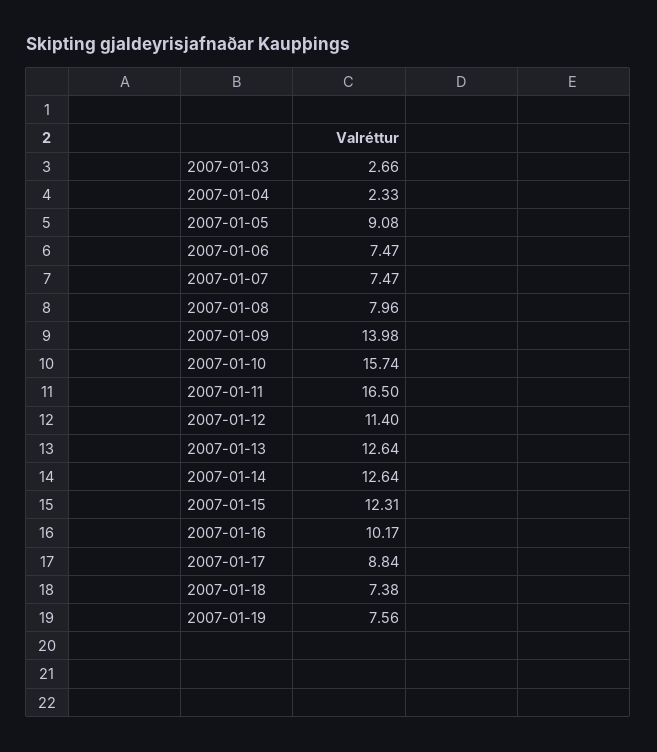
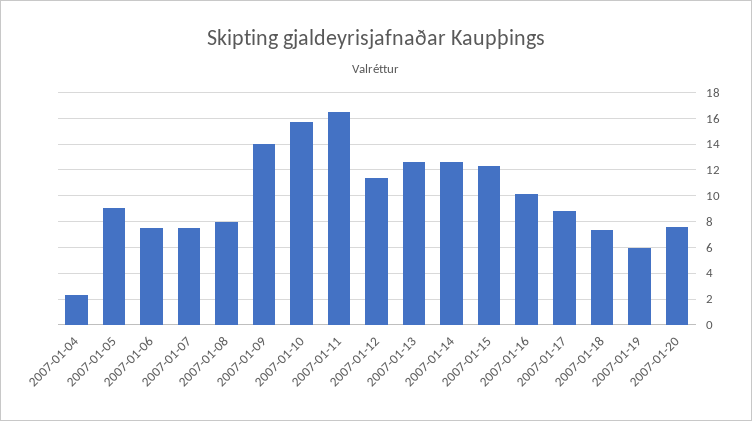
2007-01-03: 2.66 -> none
2007-01-19: 7.56 -> 6
2007-01-20: none -> 7.5

